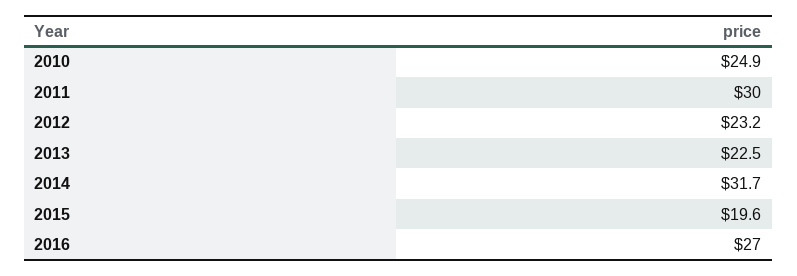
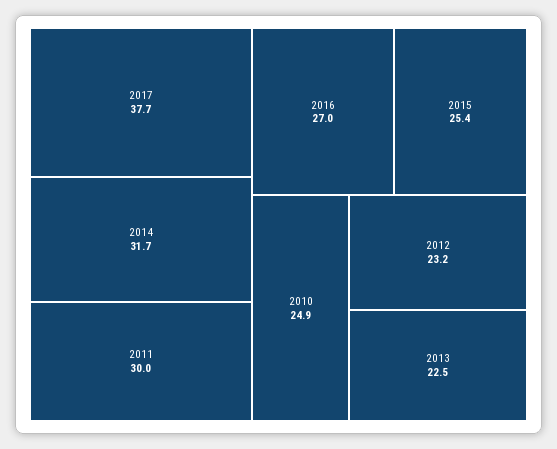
2015: 19.6 -> 25.4
2017: none -> 37.7

